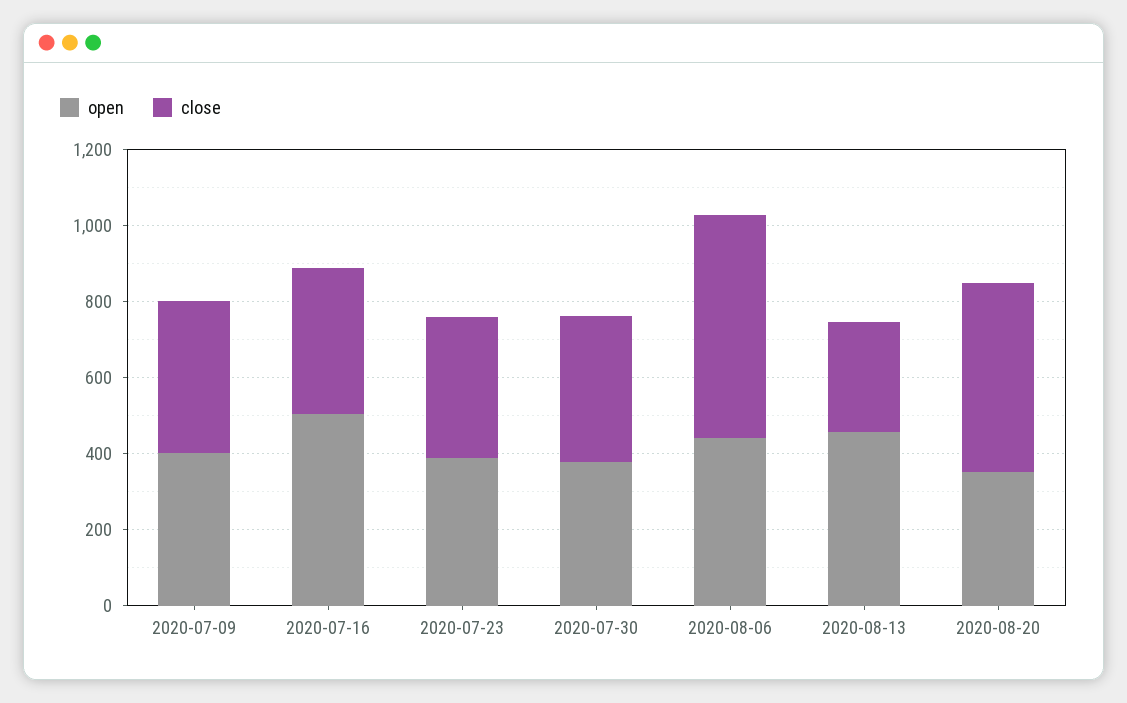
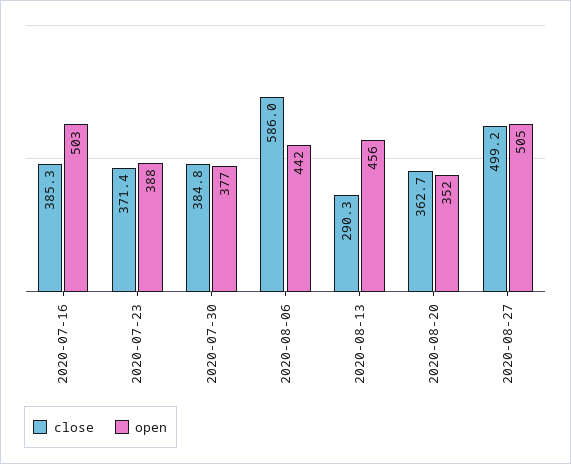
open, 2020-07-09: 400 -> none
close, 2020-07-09: 400 -> none
close, 2020-08-20: 500 -> 362.7
close, 2020-08-27: none -> 499.2
open, 2020-08-27: none -> 505

